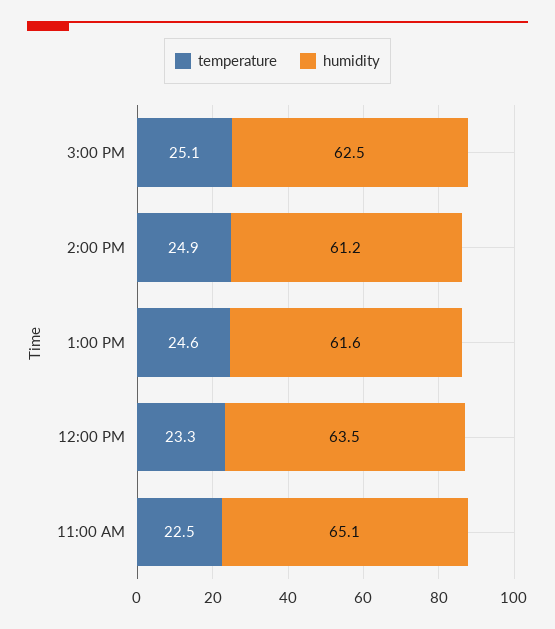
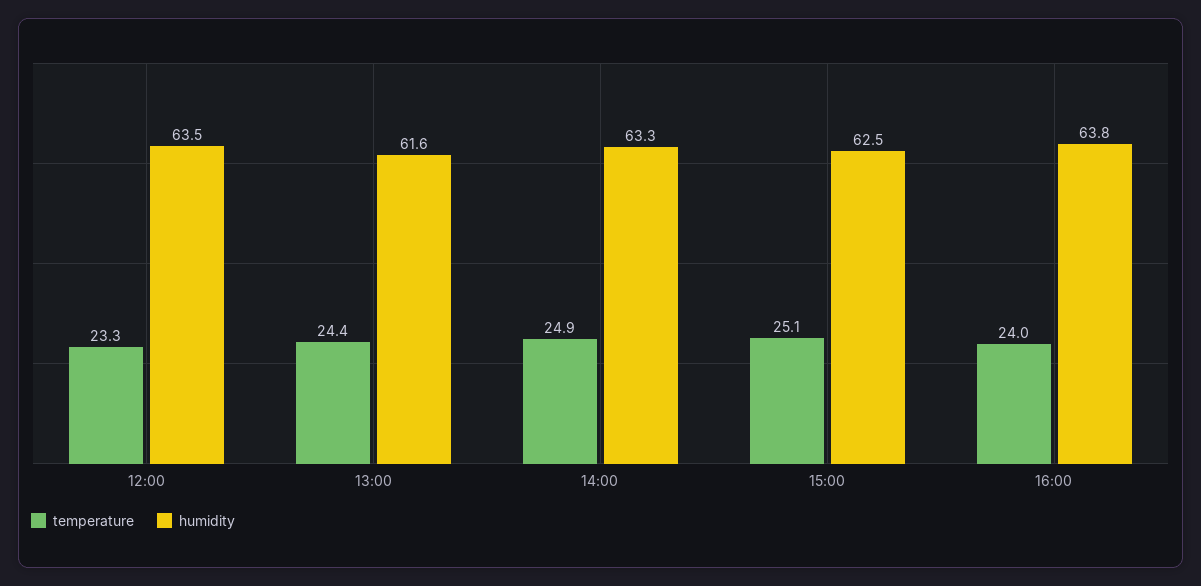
humidity, 2:00 PM: 61.2 -> 63.3
temperature, 1:00 PM: 24.6 -> 24.4
temperature, 11:00 AM: 22.5 -> none
humidity, 11:00 AM: 65.1 -> none
temperature, 16:00: none -> 24
humidity, 16:00: none -> 63.8

